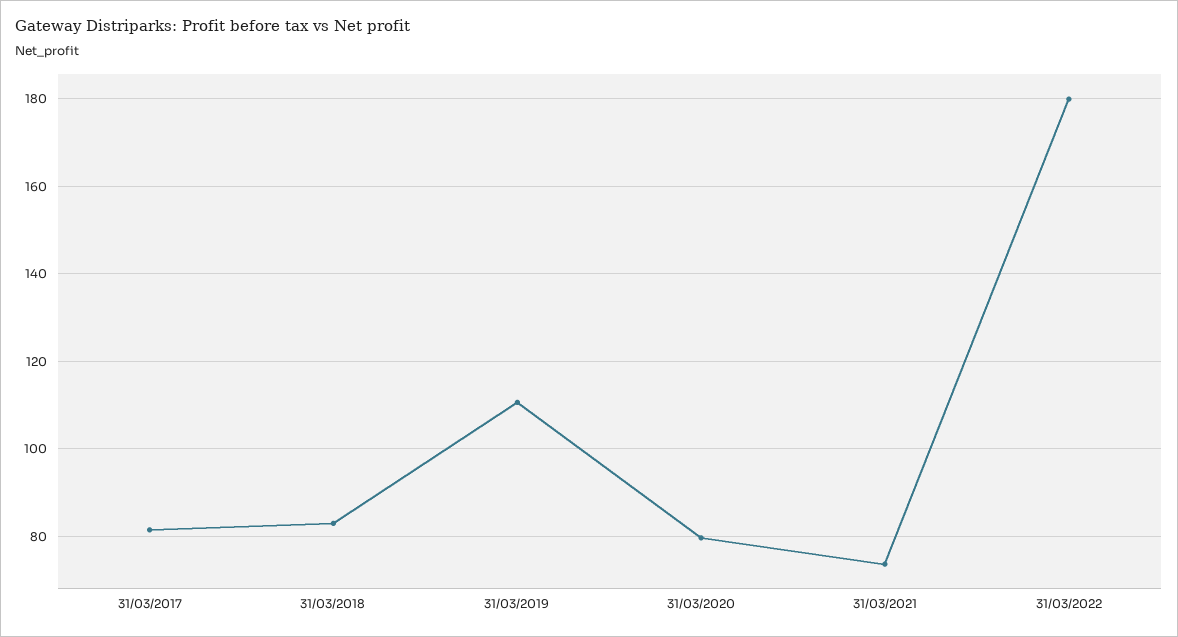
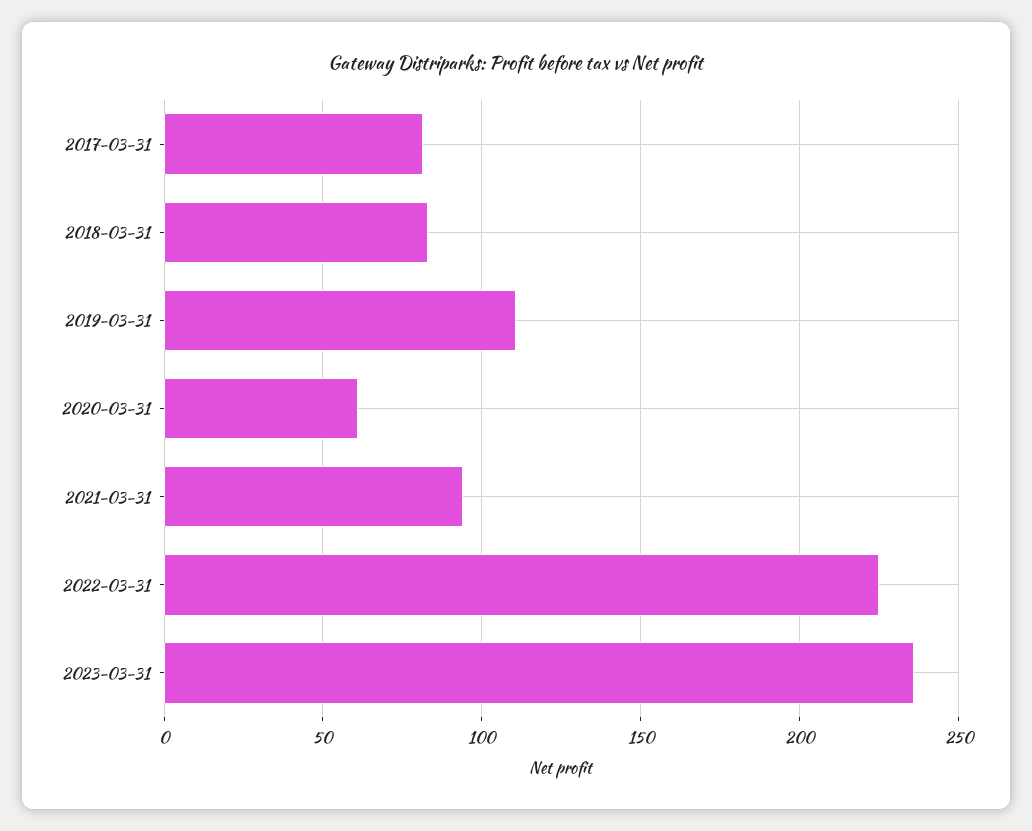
31/03/2020: 80 -> 60
31/03/2021: 74 -> 95
31/03/2022: 180 -> 225
2023-03-31: none -> 235

